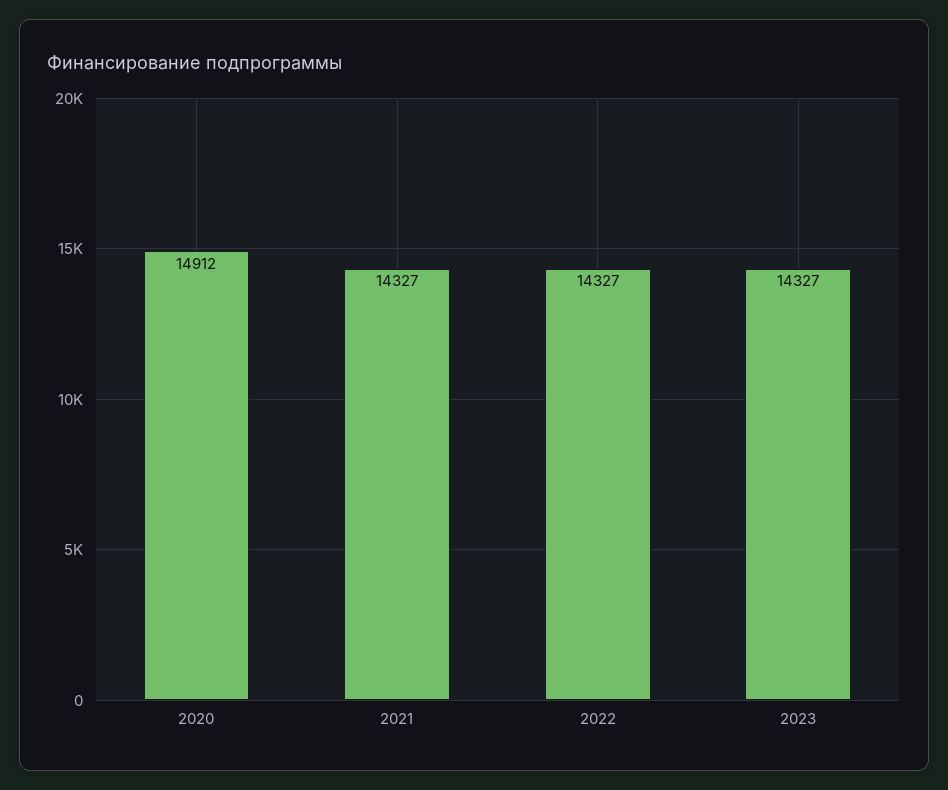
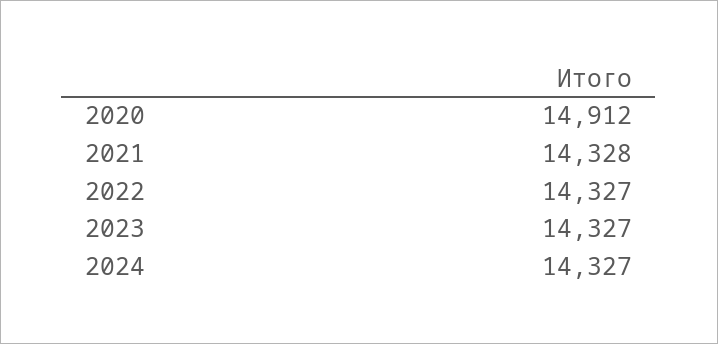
2021: 14327 -> 14328
2024: none -> 14327

